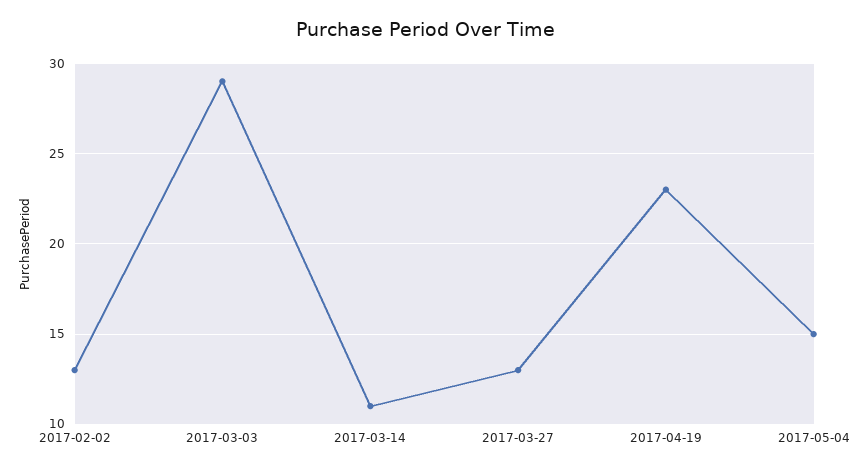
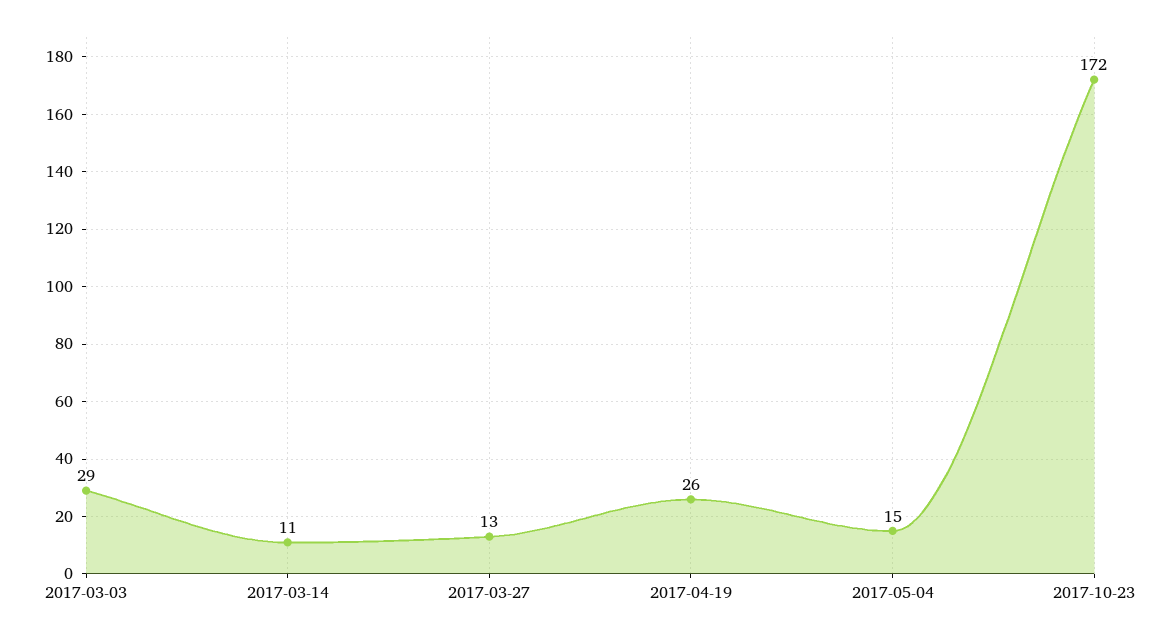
2017-02-02: 13 -> none
2017-04-19: 23 -> 26
2017-10-23: none -> 172

